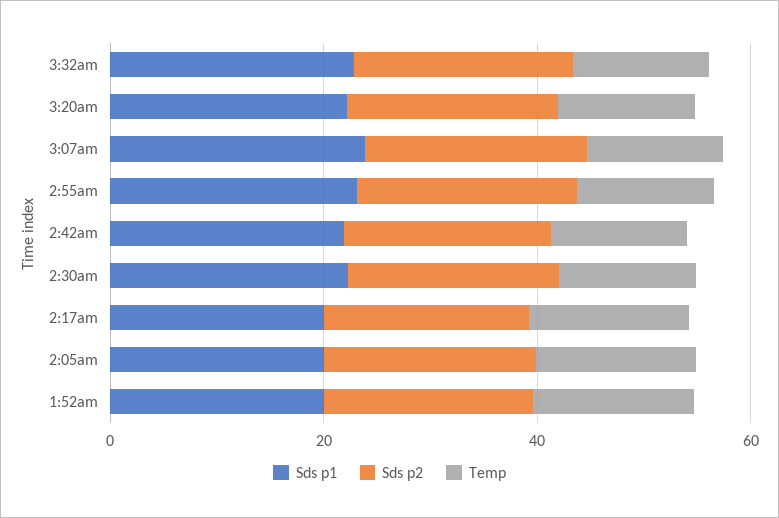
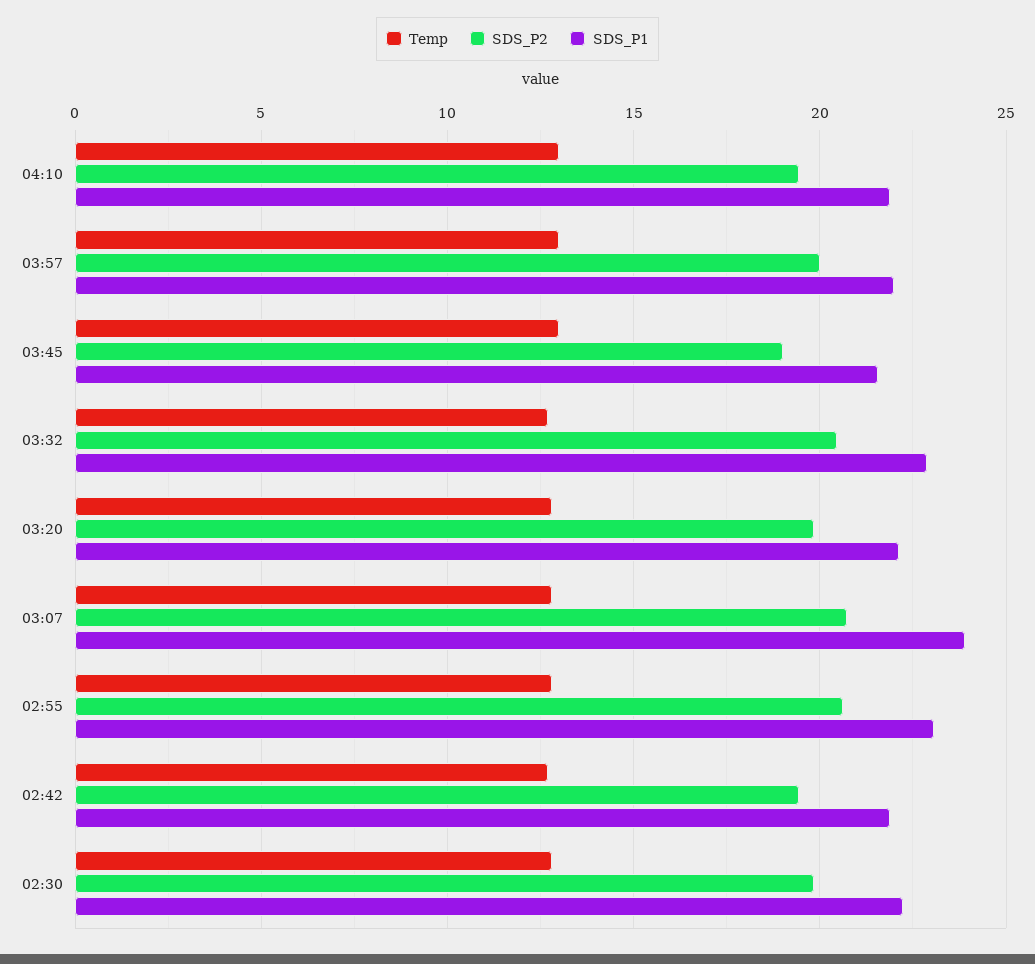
Sds p1, 2:17am: 20 -> none
Sds p2, 2:17am: 20 -> none
Temp, 2:17am: 15 -> none
Sds p1, 2:05am: 20 -> none
Sds p2, 2:05am: 20 -> none
Temp, 2:05am: 15 -> none
Sds p1, 1:52am: 20 -> none
Sds p2, 1:52am: 20 -> none
Temp, 1:52am: 15 -> none
Temp, 04:10: none -> 13
Sds p2, 04:10: none -> 19.5
Sds p1, 04:10: none -> 22
Temp, 03:57: none -> 13
Sds p2, 03:57: none -> 20
Sds p1, 03:57: none -> 22
Temp, 03:45: none -> 13
Sds p2, 03:45: none -> 19
Sds p1, 03:45: none -> 21.5

